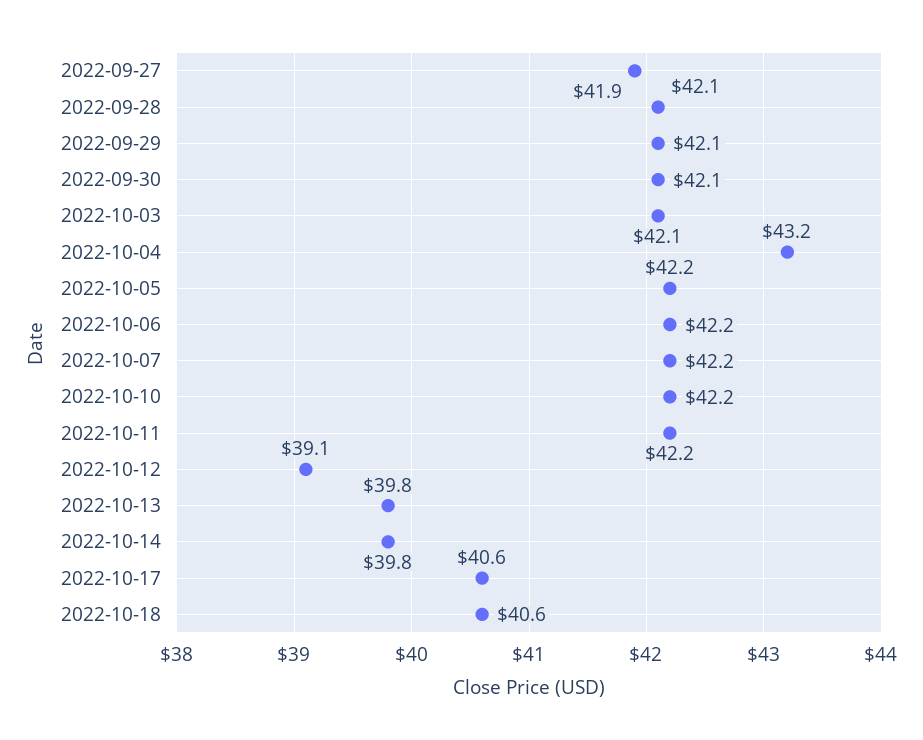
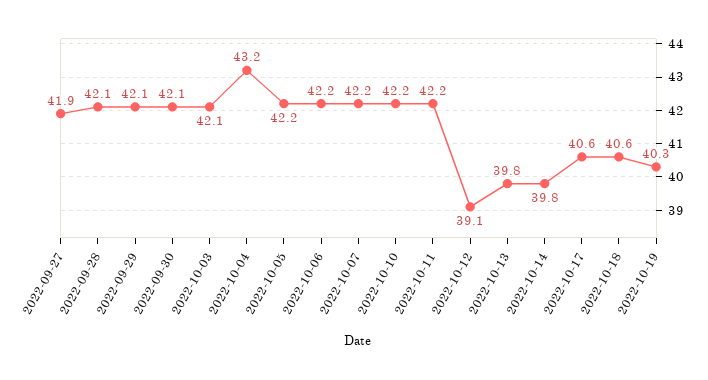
2022-10-19: none -> 40.3

